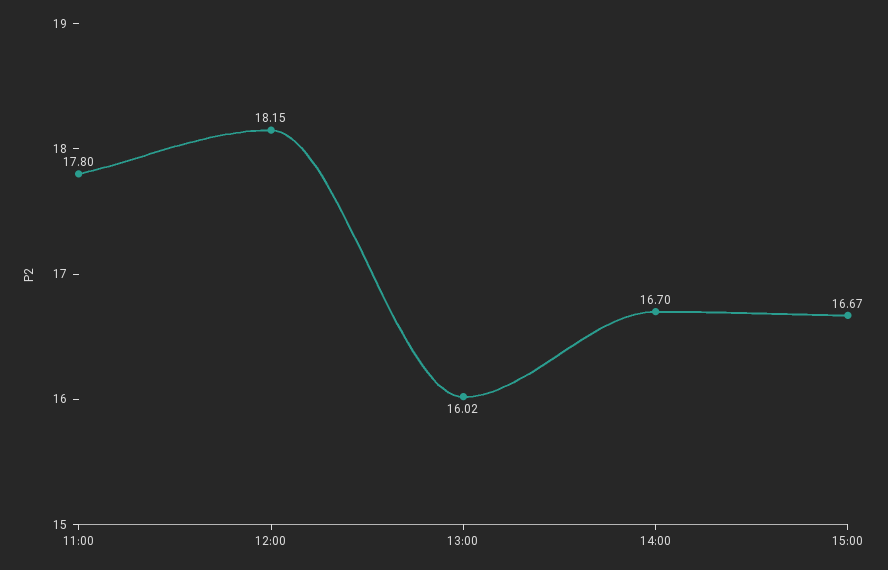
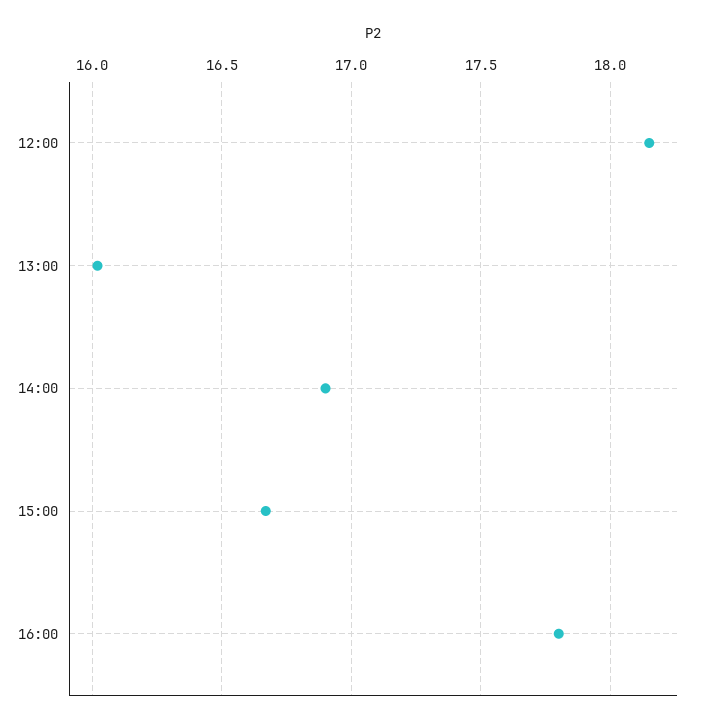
11:00: 17.8 -> none
14:00: 16.7 -> 16.9
16:00: none -> 17.8

